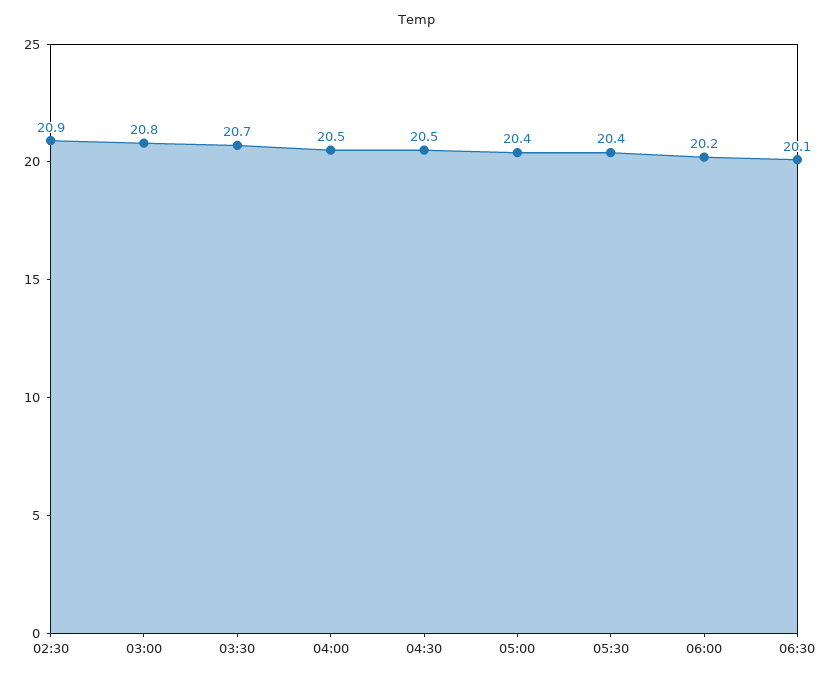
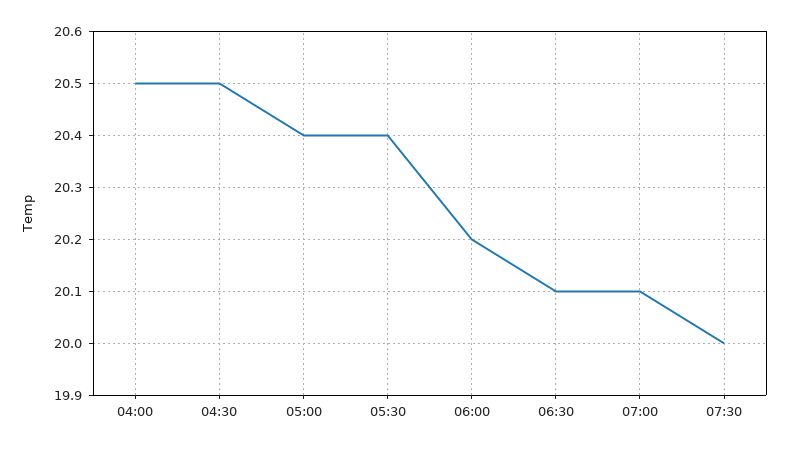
02:30: 20.9 -> none
03:00: 20.8 -> none
03:30: 20.7 -> none
07:00: none -> 20.1
07:30: none -> 20

